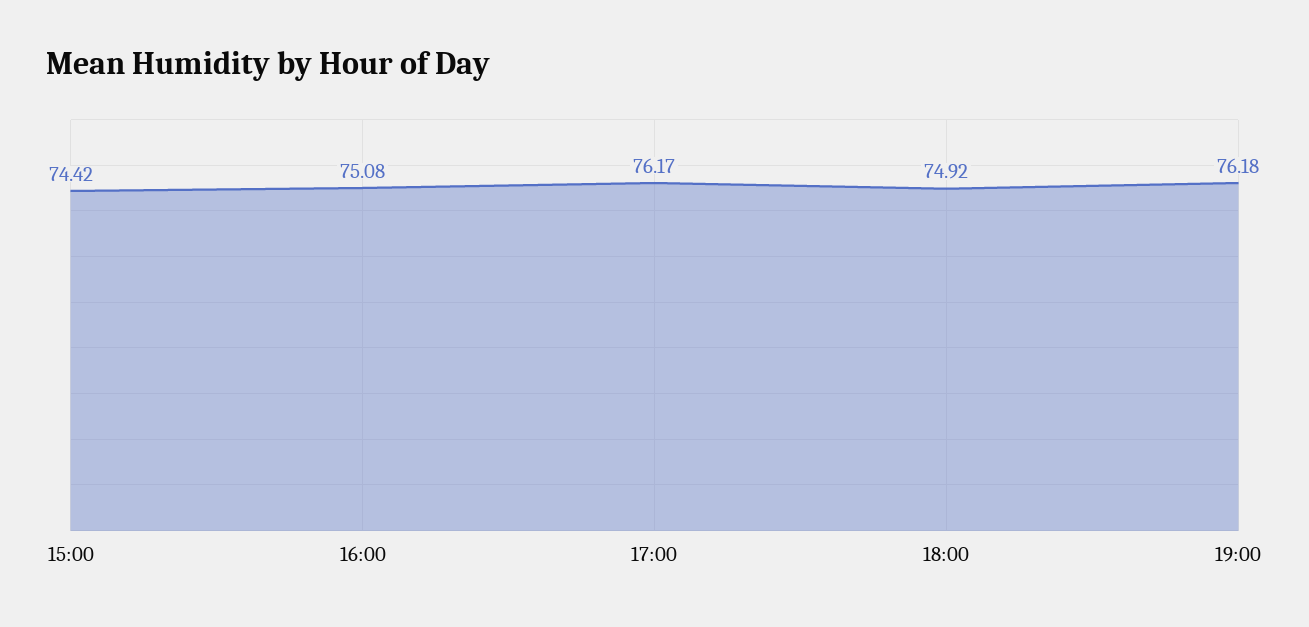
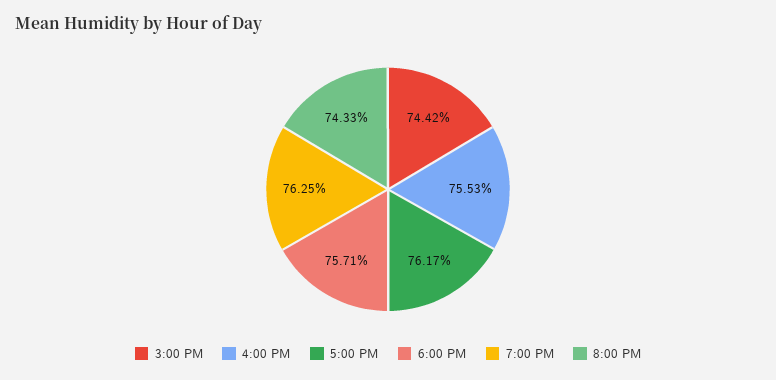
16:00: 75.08 -> 75.53
18:00: 74.92 -> 75.71
19:00: 76.18 -> 76.25
8:00 PM: none -> 74.33

